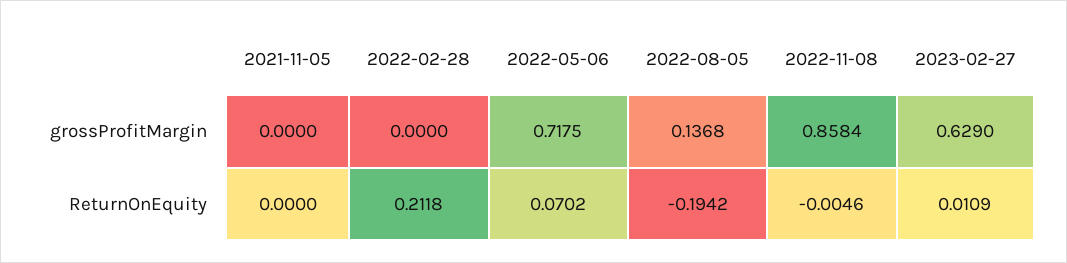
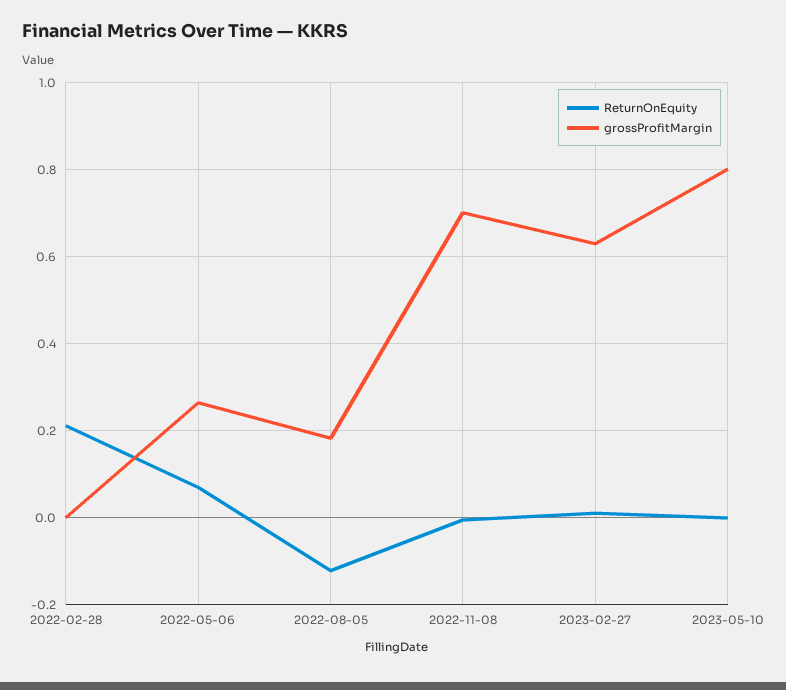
grossProfitMargin, 2021-11-05: 0 -> none
grossProfitMargin, 2022-05-06: 0.7175 -> 0.26
grossProfitMargin, 2022-08-05: 0.1368 -> 0.18
grossProfitMargin, 2022-11-08: 0.8584 -> 0.7
ReturnOnEquity, 2021-11-05: 0 -> none
ReturnOnEquity, 2022-08-05: -0.1942 -> -0.12
ReturnOnEquity, 2023-05-10: none -> 0
grossProfitMargin, 2023-05-10: none -> 0.8

